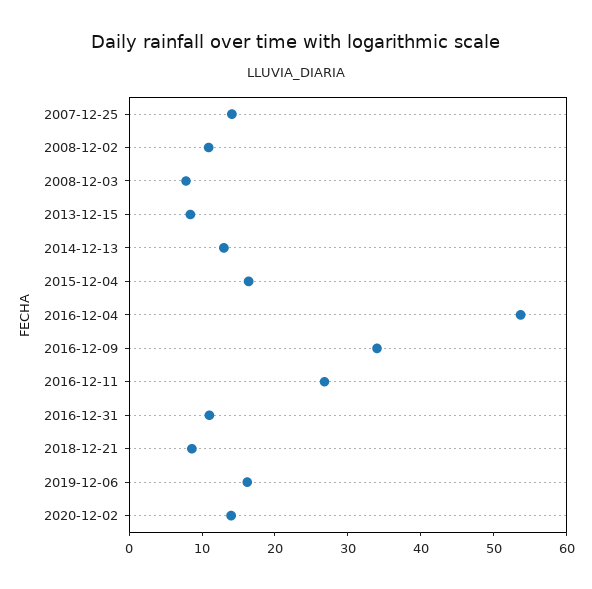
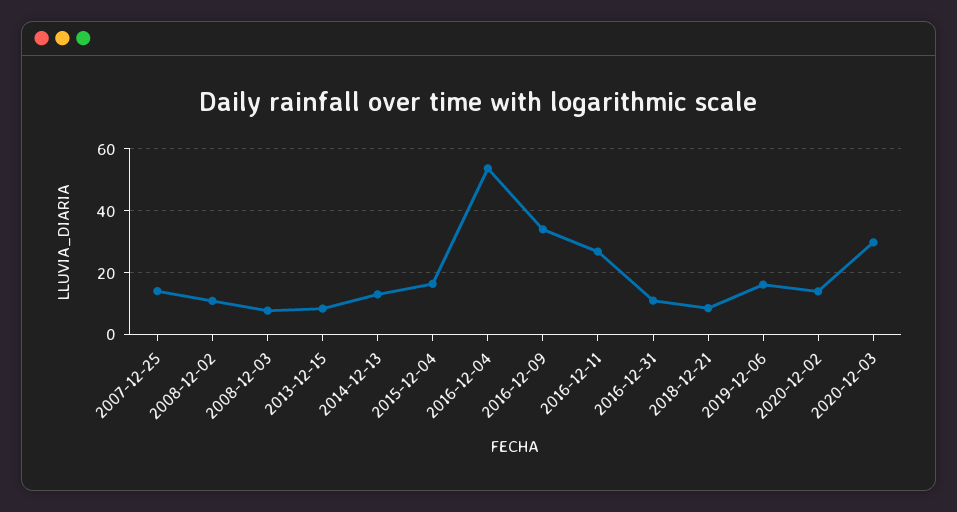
2020-12-03: none -> 30

